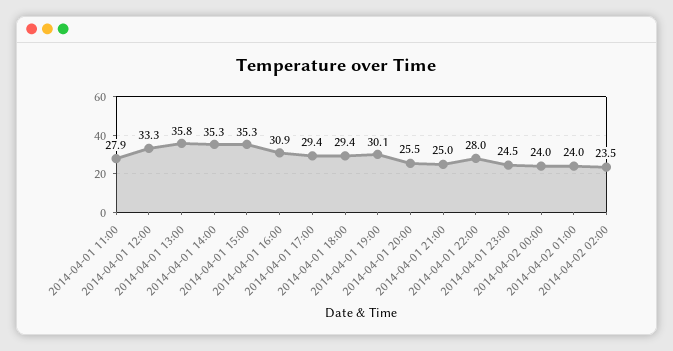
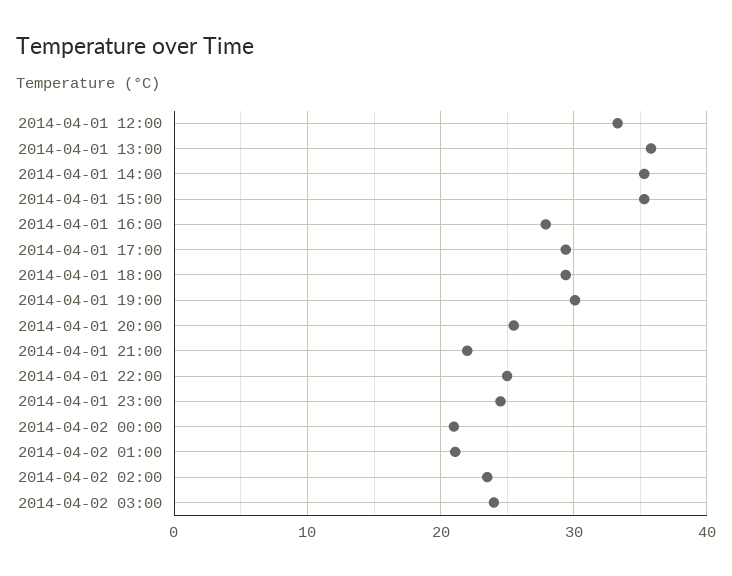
2014-04-01 11:00: 27.9 -> none
2014-04-01 16:00: 30.9 -> 28
2014-04-01 21:00: 25 -> 22
2014-04-01 22:00: 28 -> 25
2014-04-02 00:00: 24 -> 21
2014-04-02 01:00: 24 -> 21
2014-04-02 03:00: none -> 24

